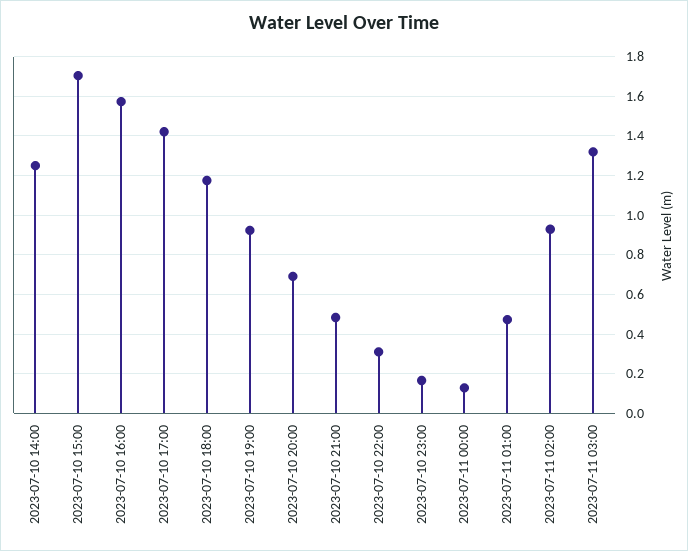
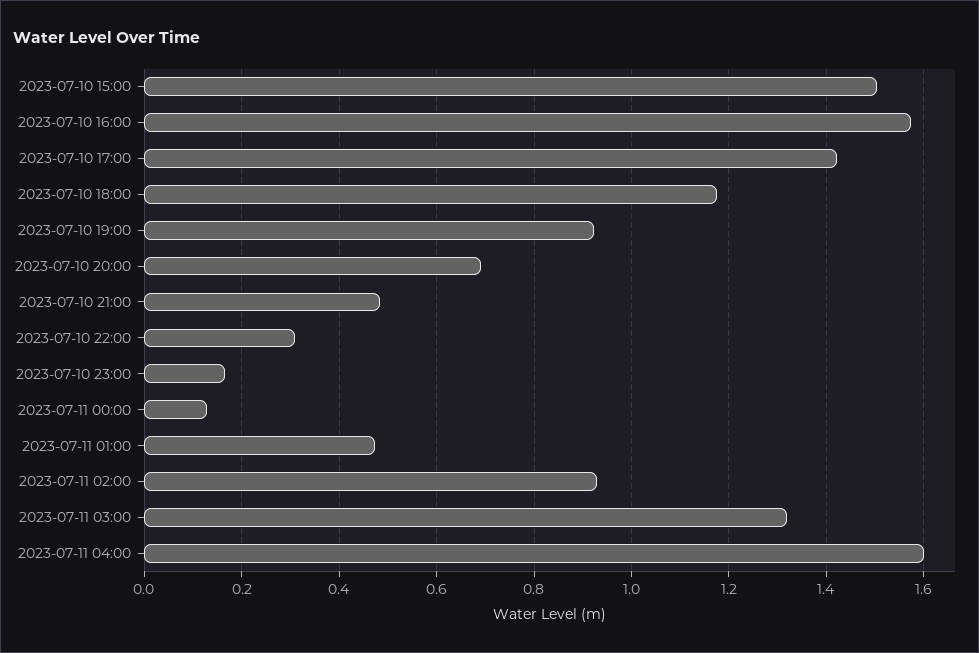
2023-07-10 14:00: 1.25 -> none
2023-07-10 15:00: 1.7 -> 1.5
2023-07-11 04:00: none -> 1.6

